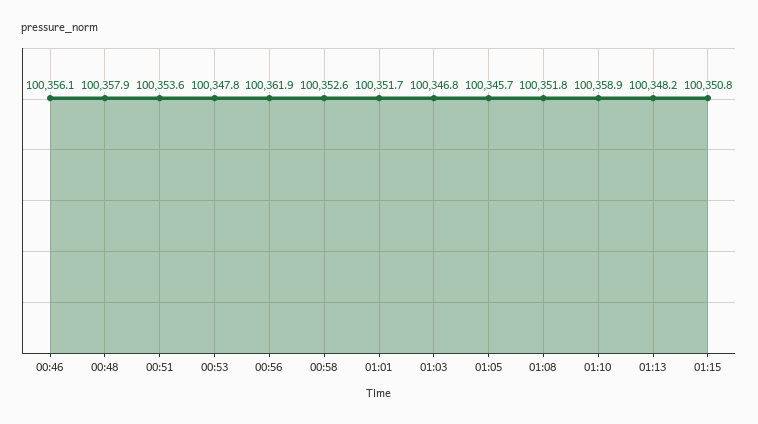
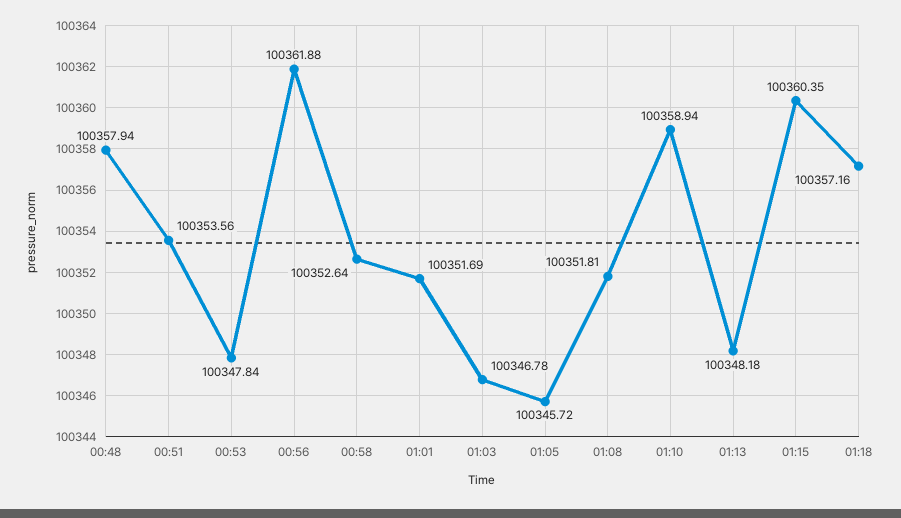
00:46: 100356.1 -> none
01:15: 100350.8 -> 100360.35
01:18: none -> 100357.16

